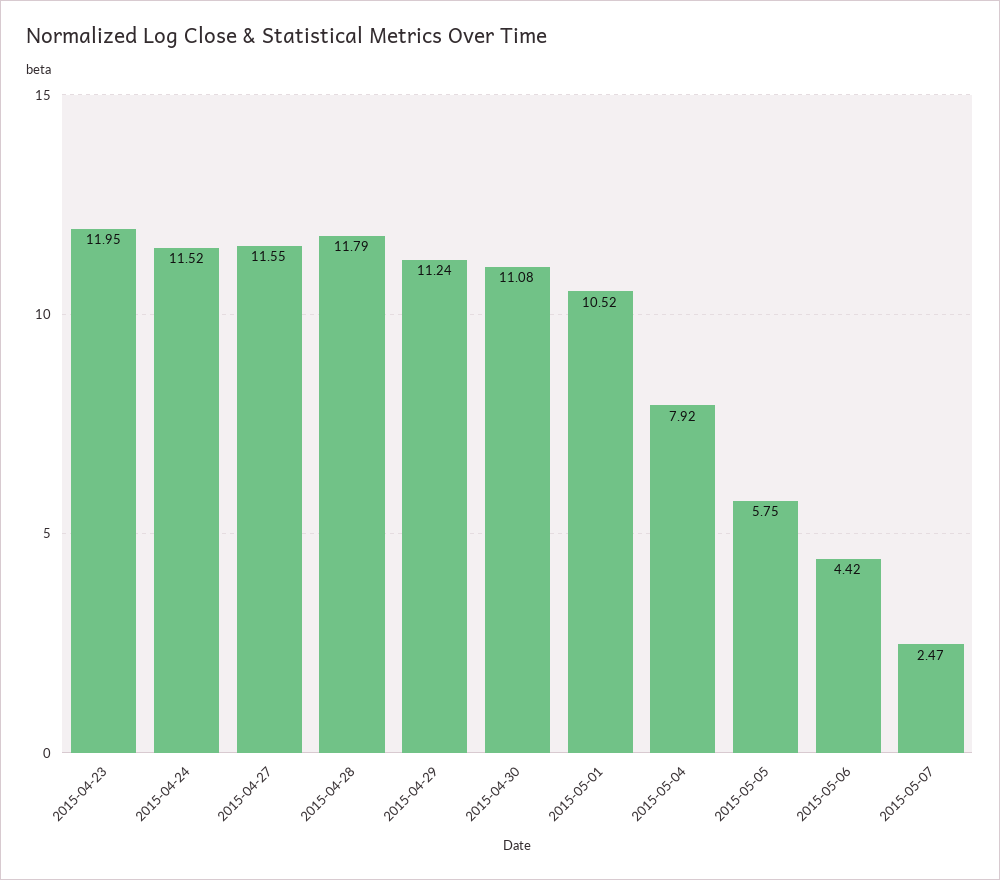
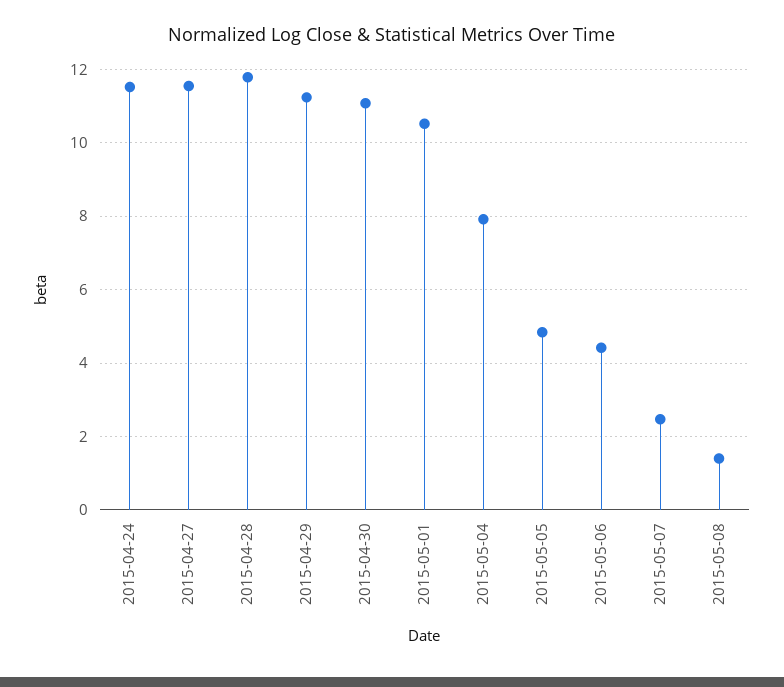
2015-04-23: 11.95 -> none
2015-05-05: 5.75 -> 4.8
2015-05-08: none -> 1.4

